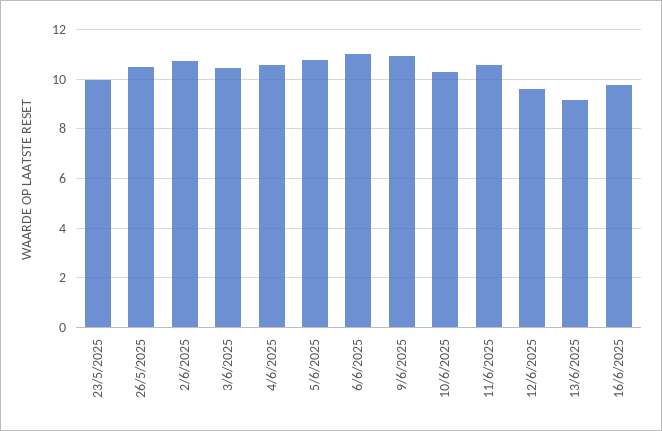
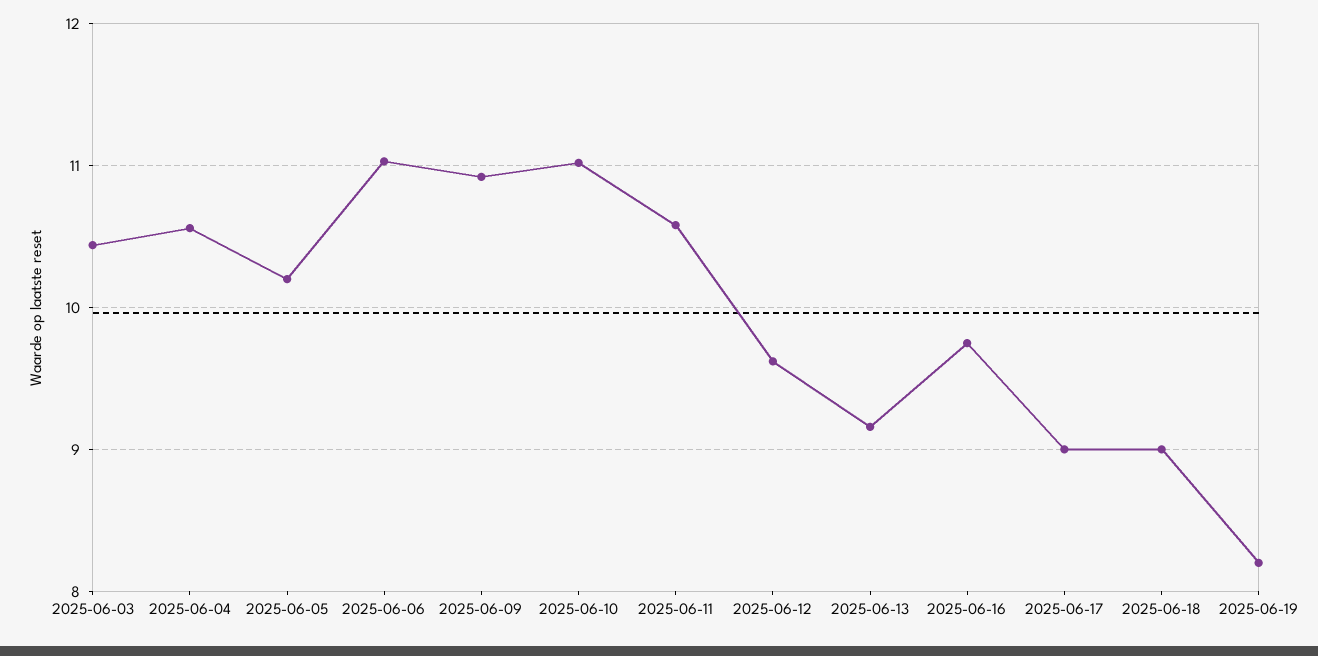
23/5/2025: 10 -> none
26/5/2025: 10.5 -> none
2/6/2025: 10.75 -> none
5/6/2025: 10.75 -> 10.2
10/6/2025: 10.25 -> 11
2025-06-17: none -> 9
2025-06-18: none -> 9
2025-06-19: none -> 8.2

